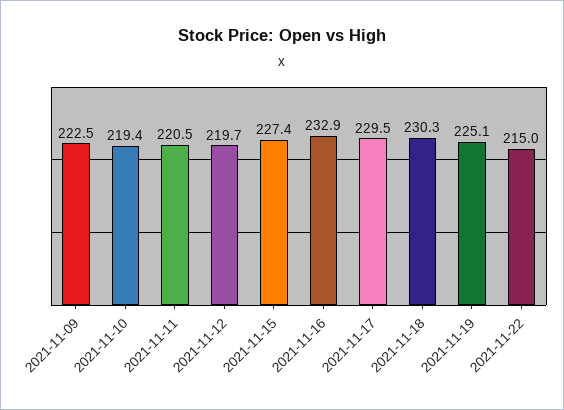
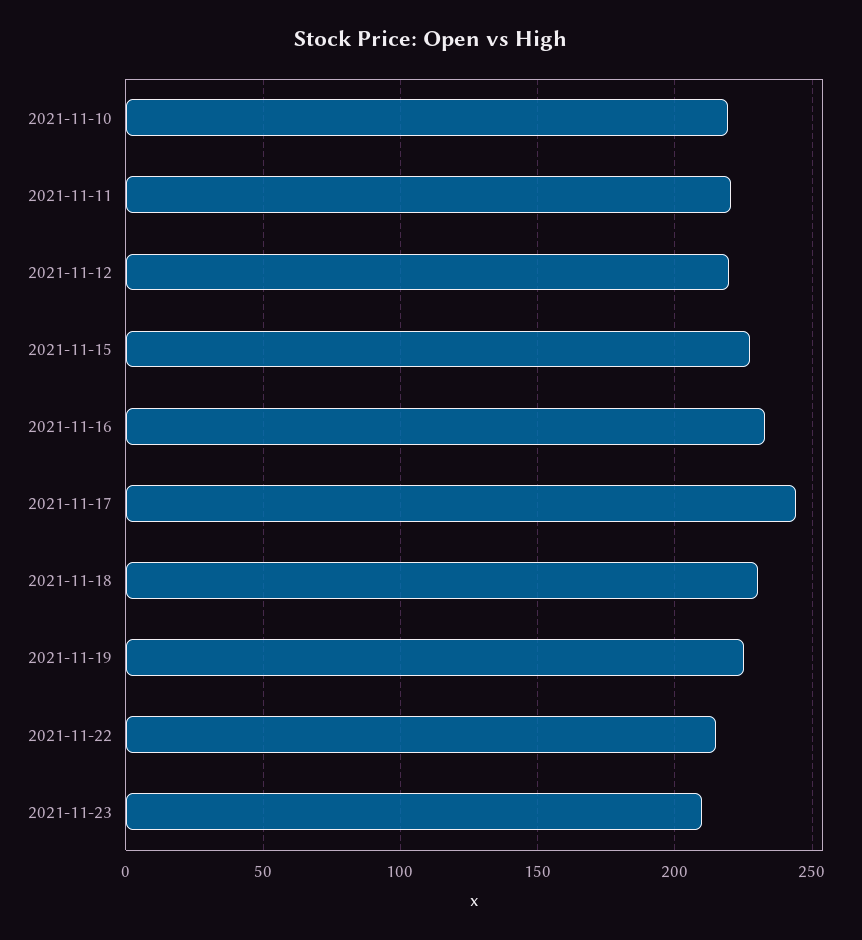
2021-11-09: 222.5 -> none
2021-11-17: 229.5 -> 245
2021-11-23: none -> 210

